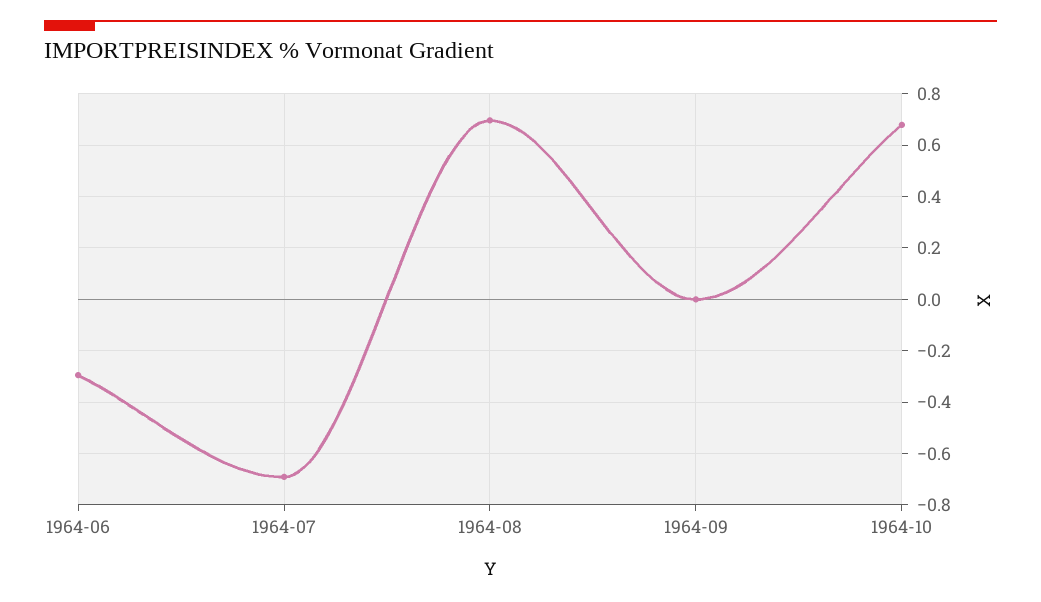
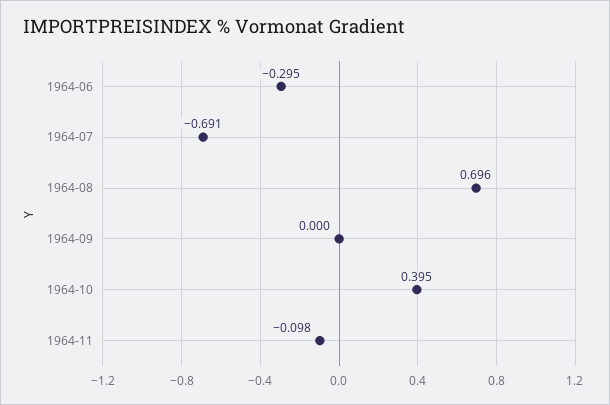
1964-10: 0.675 -> 0.395
1964-11: none -> -0.098

